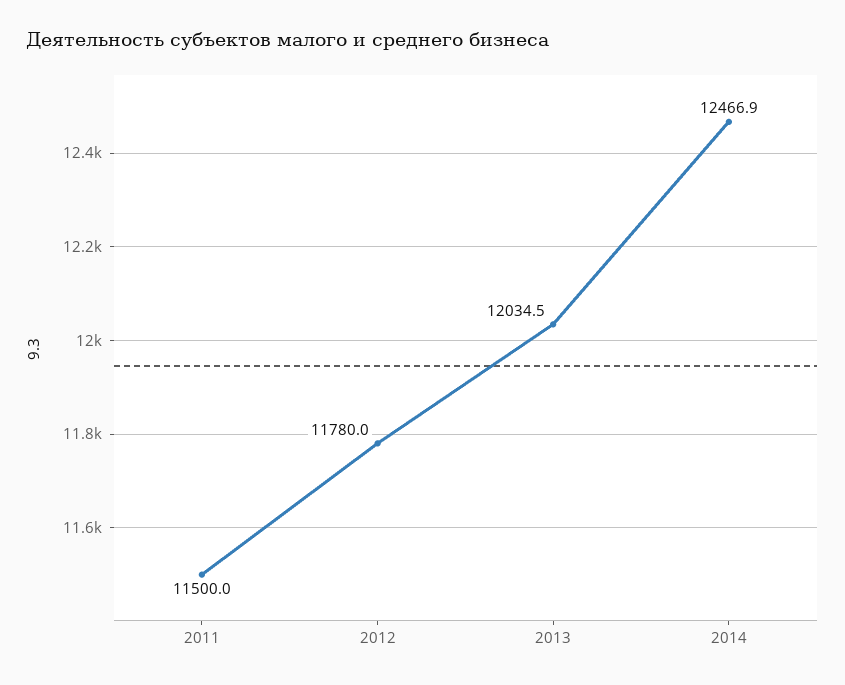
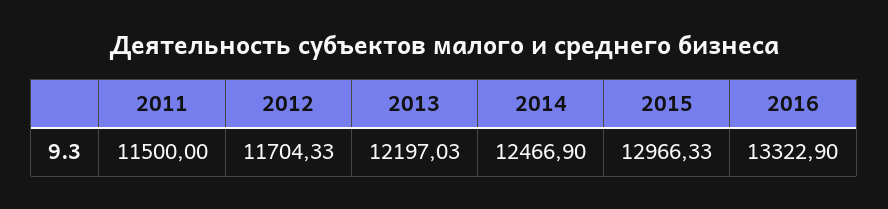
2012: 11780 -> 11704.33
2013: 12034.5 -> 12197.03
2015: none -> 12966.33
2016: none -> 13322.9

